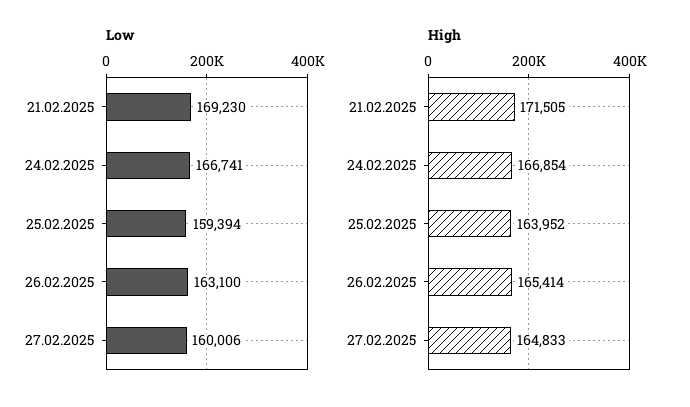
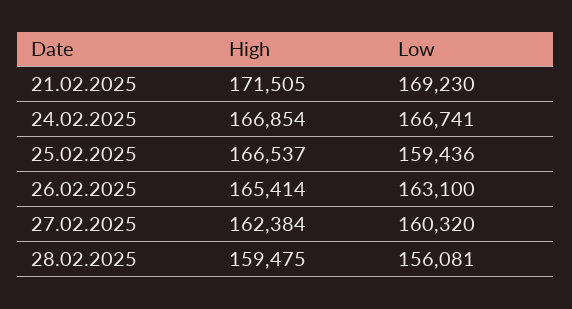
Low, 25.02.2025: 159394 -> 159436
Low, 27.02.2025: 160006 -> 160320
High, 25.02.2025: 163952 -> 166537
High, 27.02.2025: 164833 -> 162384
High, 28.02.2025: none -> 159475
Low, 28.02.2025: none -> 156081

